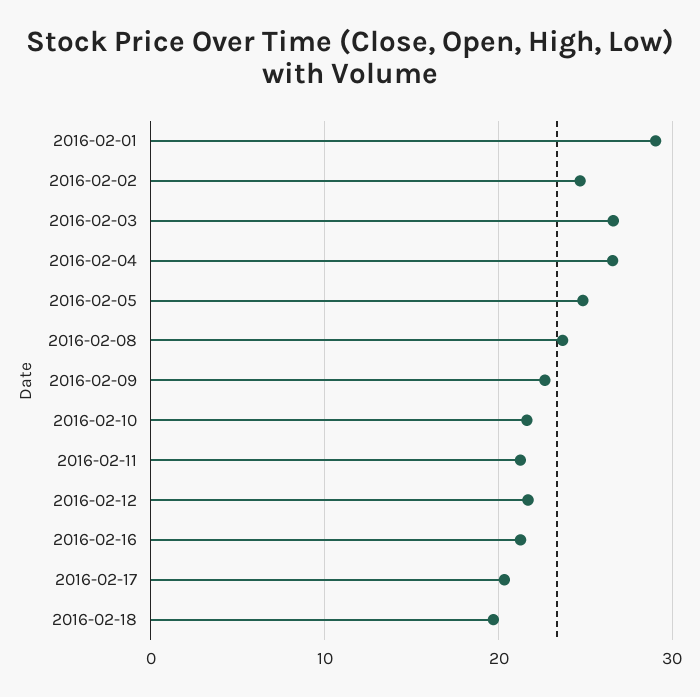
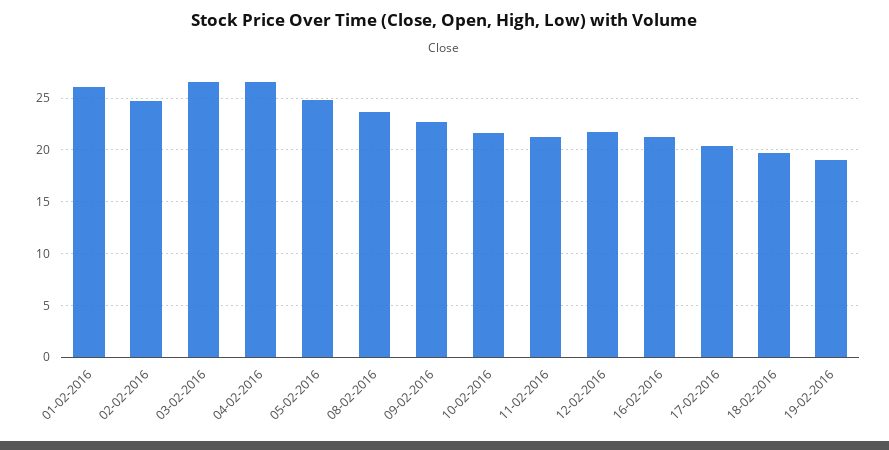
2016-02-01: 29 -> 26
19-02-2016: none -> 19

